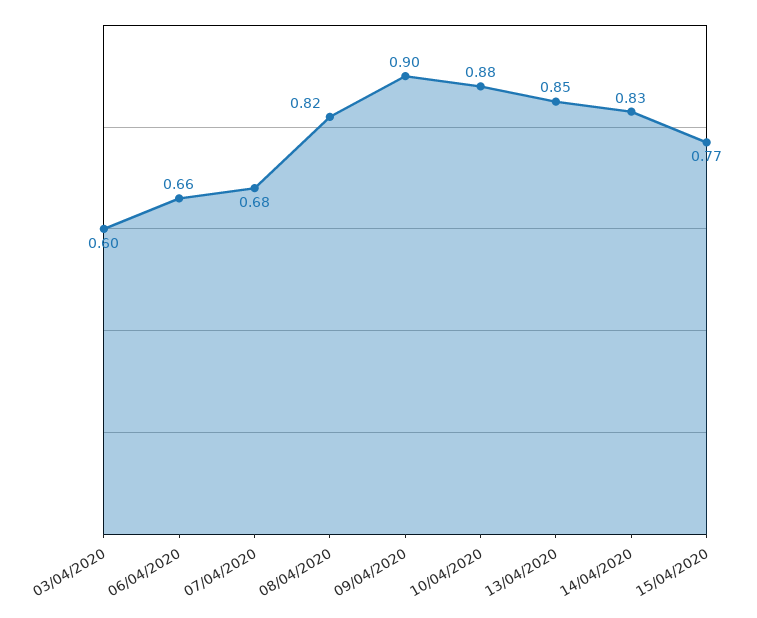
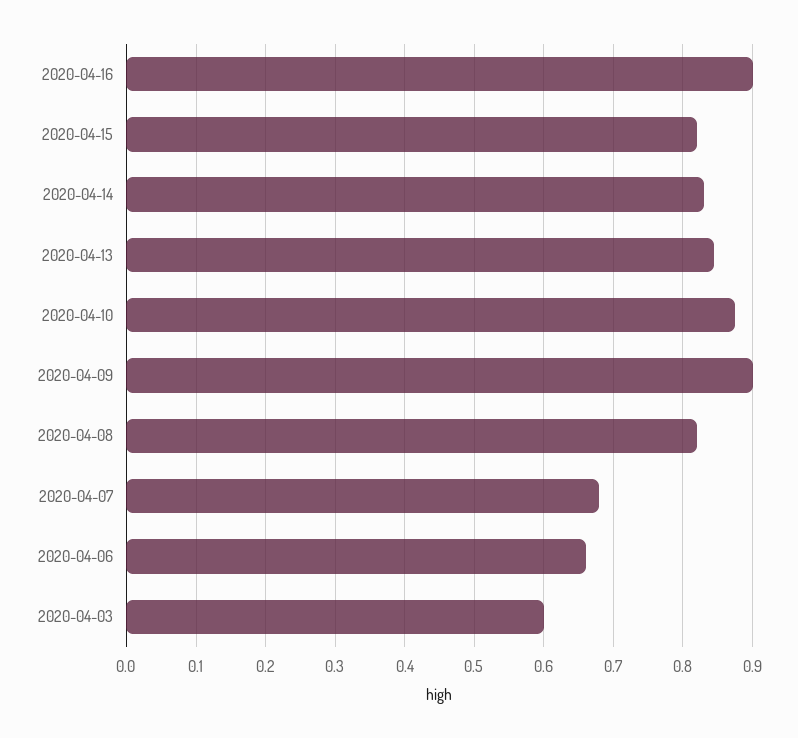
15/04/2020: 0.77 -> 0.82
2020-04-16: none -> 0.9

